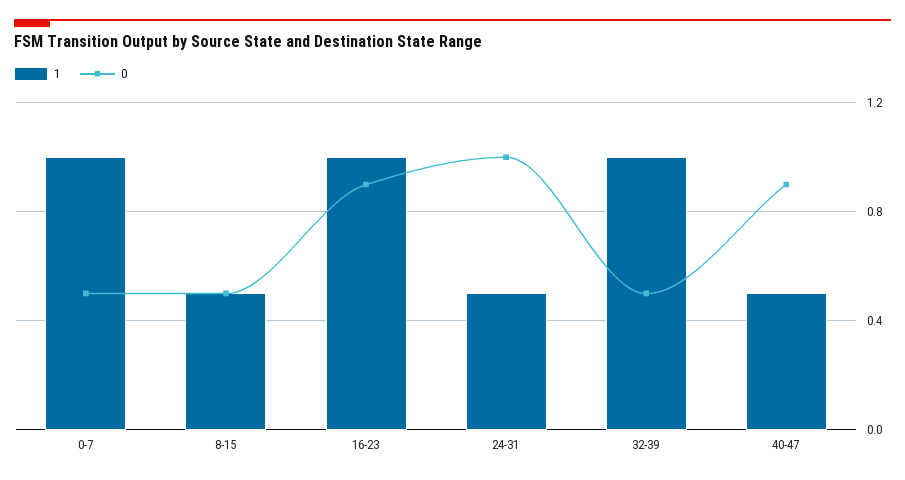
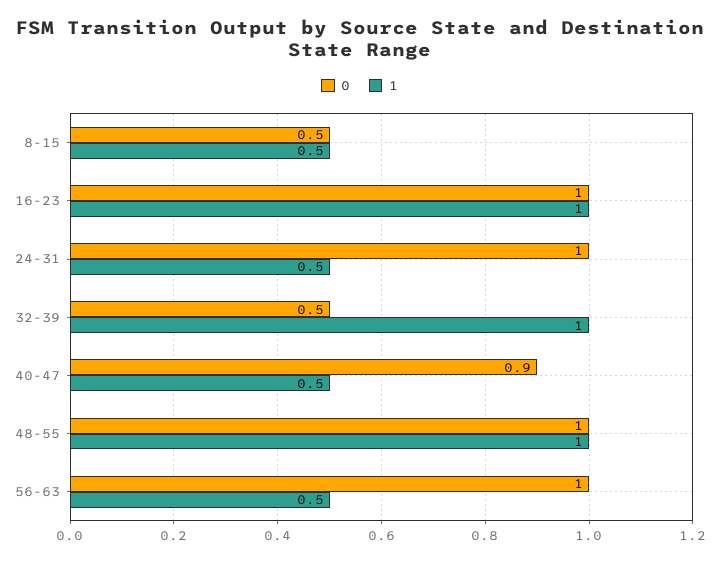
1, 0-7: 1 -> none
0, 0-7: 0.5 -> none
0, 16-23: 0.9 -> 1
0, 48-55: none -> 1
1, 48-55: none -> 1
0, 56-63: none -> 1
1, 56-63: none -> 0.5

